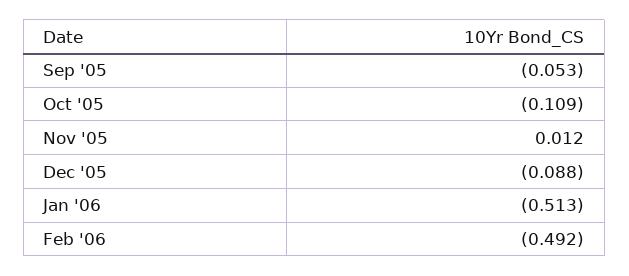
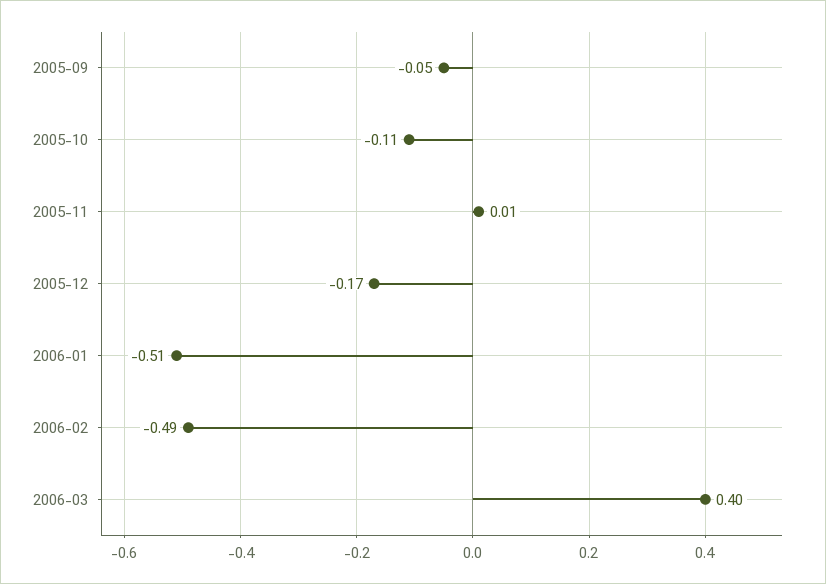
Dec '05: -0.088 -> -0.17
2006-03: none -> 0.4

